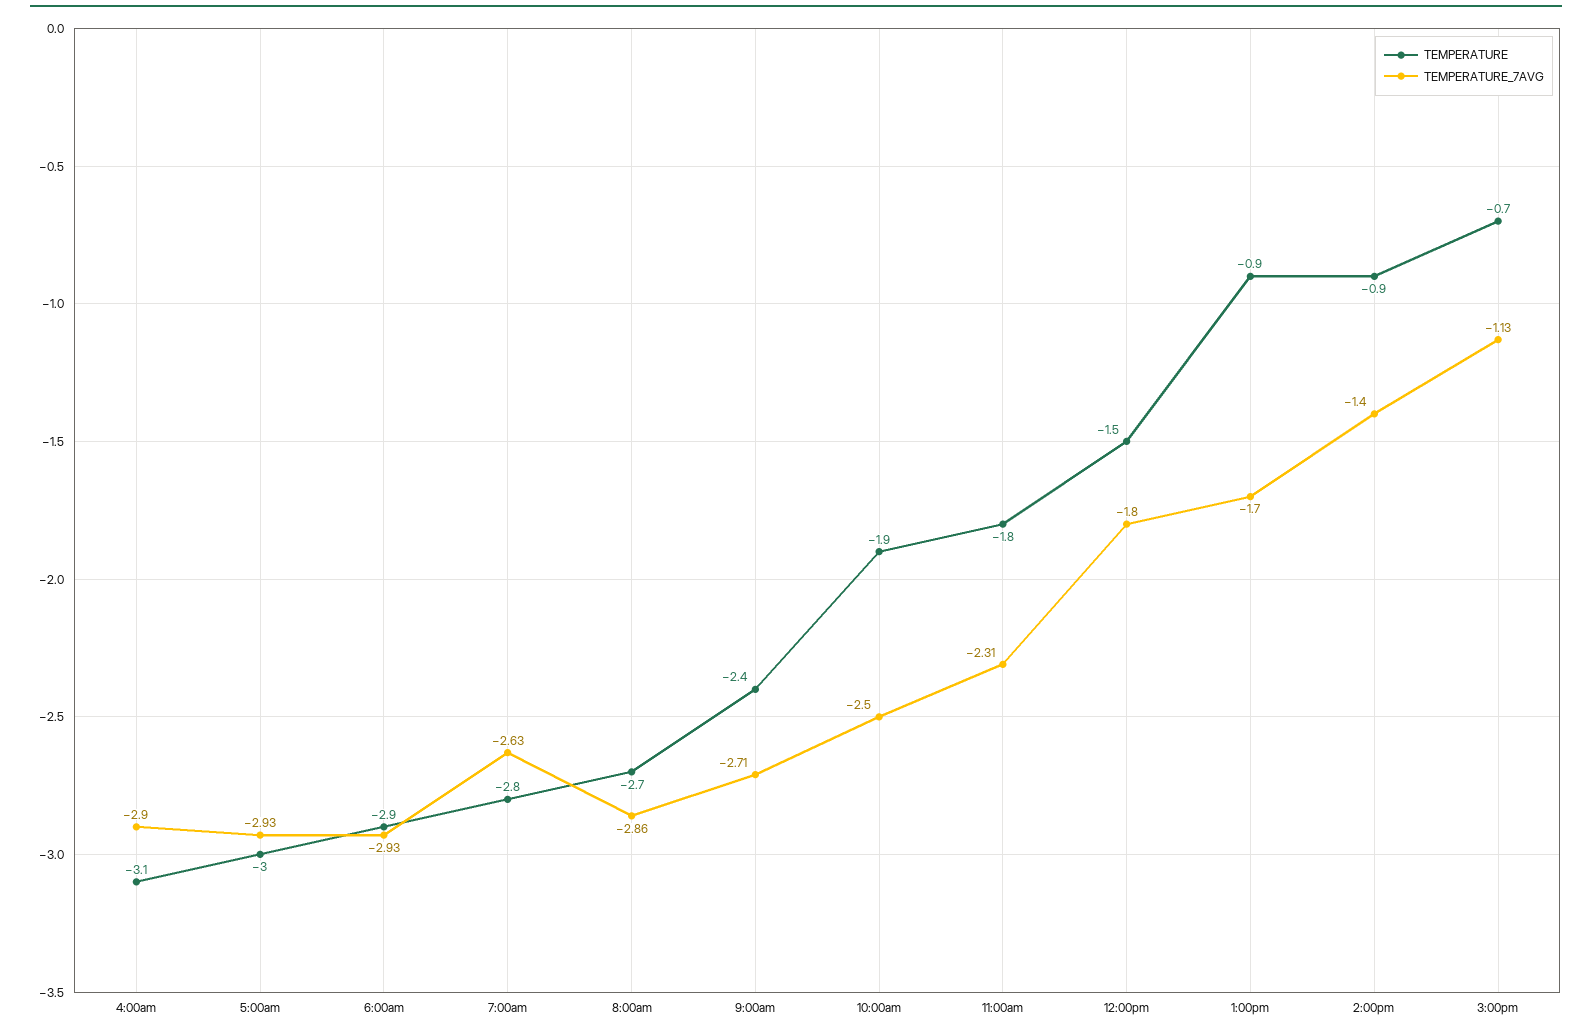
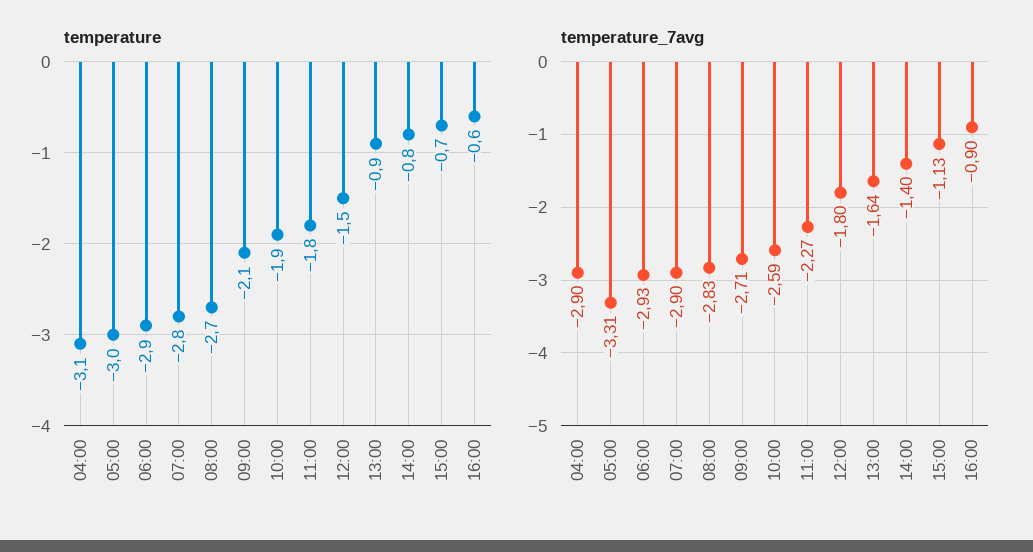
TEMPERATURE_7AVG, 5:00am: -2.93 -> -3.31
TEMPERATURE_7AVG, 7:00am: -2.63 -> -2.9
TEMPERATURE_7AVG, 8:00am: -2.86 -> -2.83
TEMPERATURE, 9:00am: -2.4 -> -2.1
TEMPERATURE_7AVG, 10:00am: -2.5 -> -2.59
TEMPERATURE_7AVG, 11:00am: -2.31 -> -2.27
TEMPERATURE_7AVG, 1:00pm: -1.7 -> -1.64
TEMPERATURE, 2:00pm: -0.9 -> -0.8
TEMPERATURE, 16:00: none -> -0.6
TEMPERATURE_7AVG, 16:00: none -> -0.9

